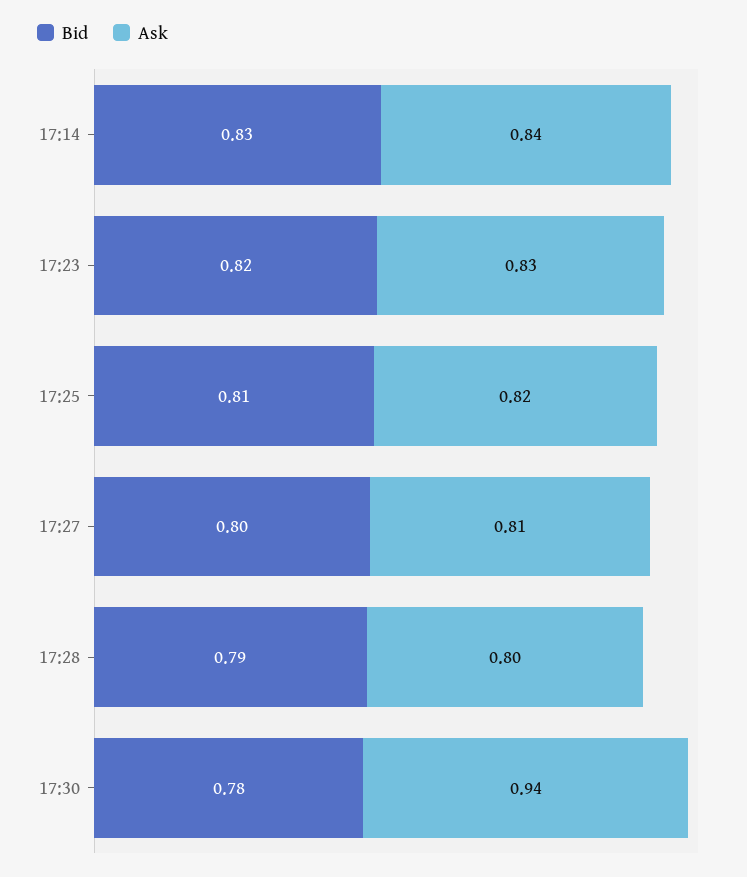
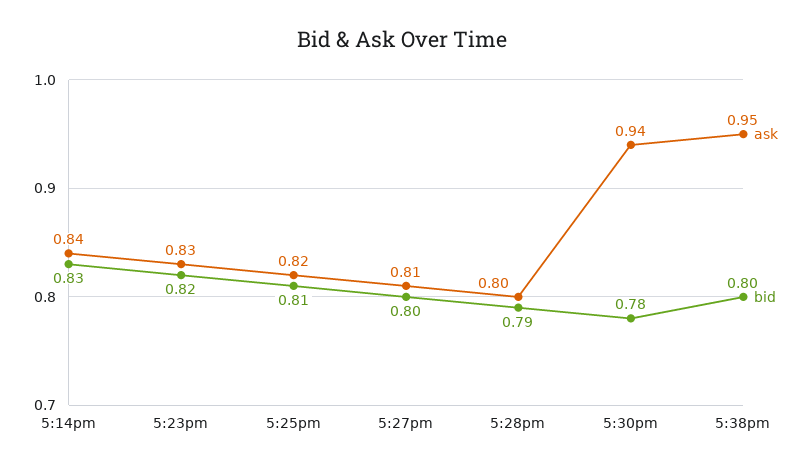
Ask, 5:38pm: none -> 0.95
Bid, 5:38pm: none -> 0.8

